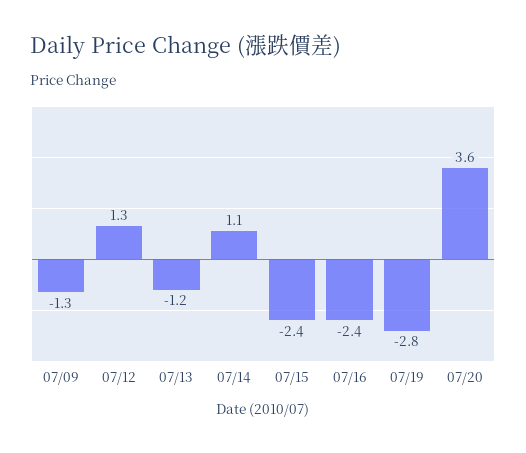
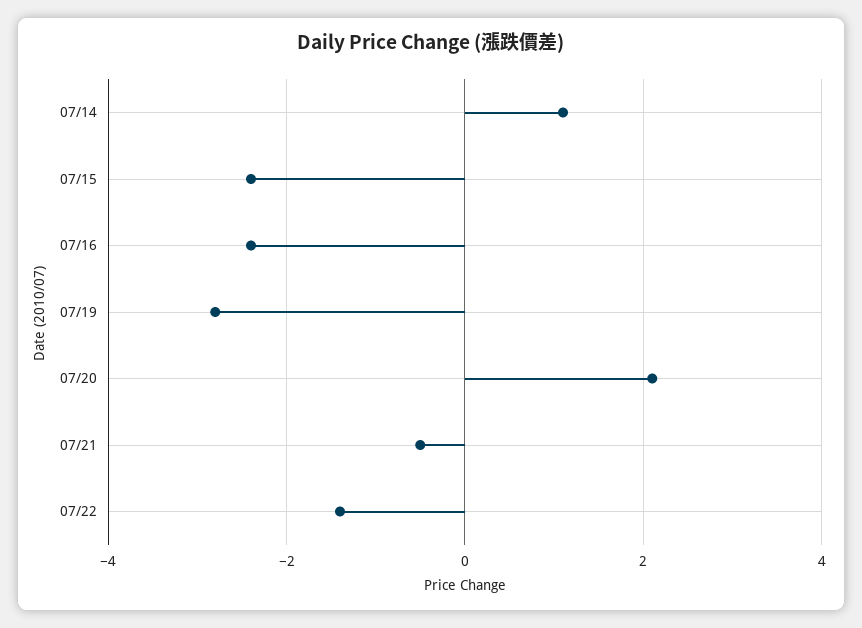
07/09: -1.3 -> none
07/12: 1.3 -> none
07/13: -1.2 -> none
07/20: 3.6 -> 2
07/21: none -> -0.5
07/22: none -> -1.5

